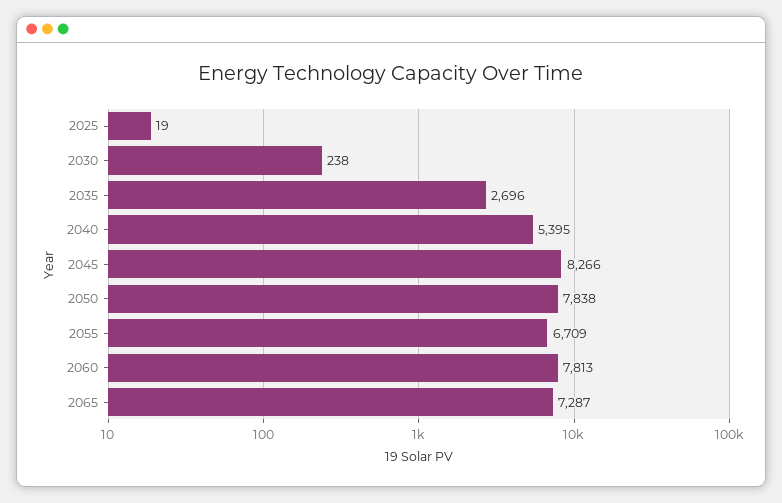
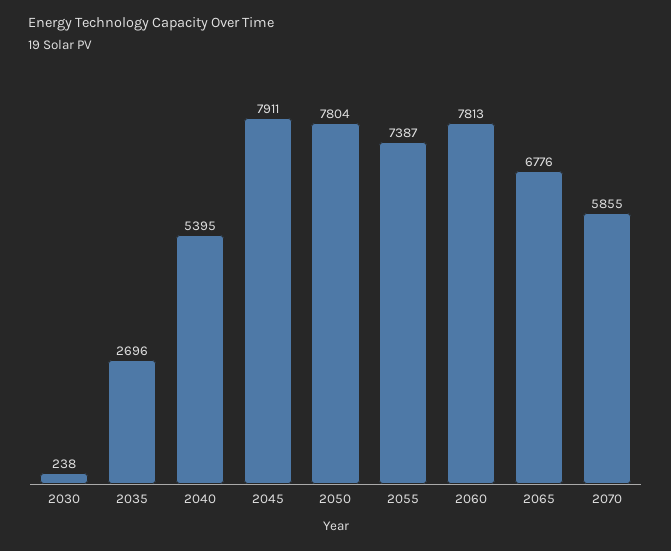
2025: 19 -> none
2045: 8266 -> 7911
2050: 7838 -> 7804
2055: 6709 -> 7387
2065: 7287 -> 6776
2070: none -> 5855

